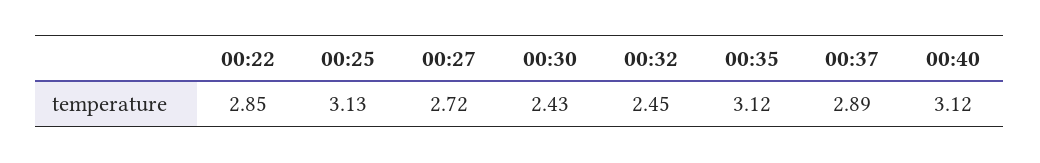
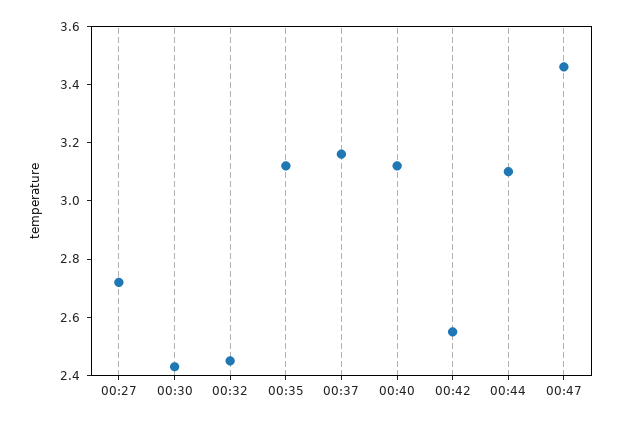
00:22: 2.85 -> none
00:25: 3.13 -> none
00:37: 2.89 -> 3.15
00:42: none -> 2.55
00:44: none -> 3.1
00:47: none -> 3.45

